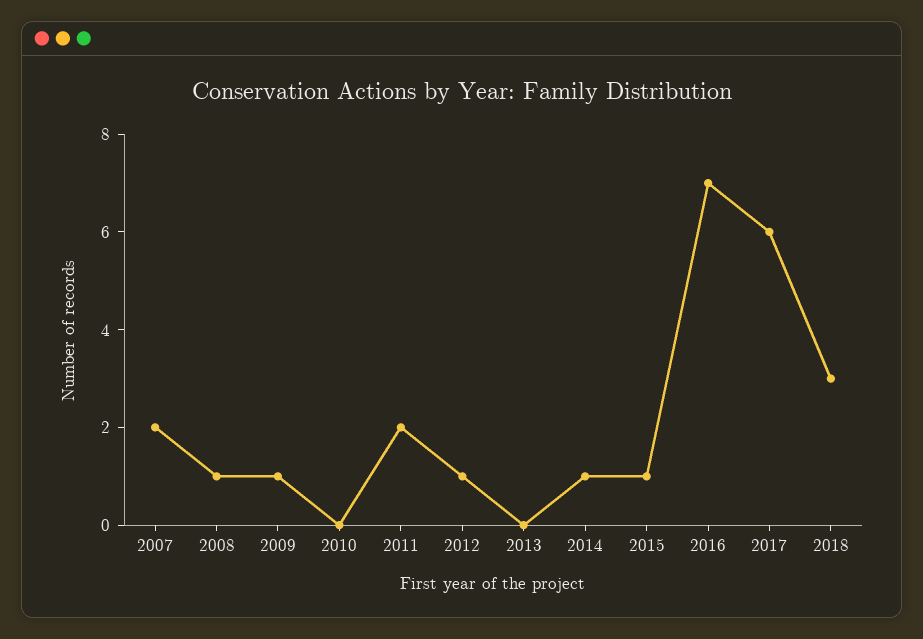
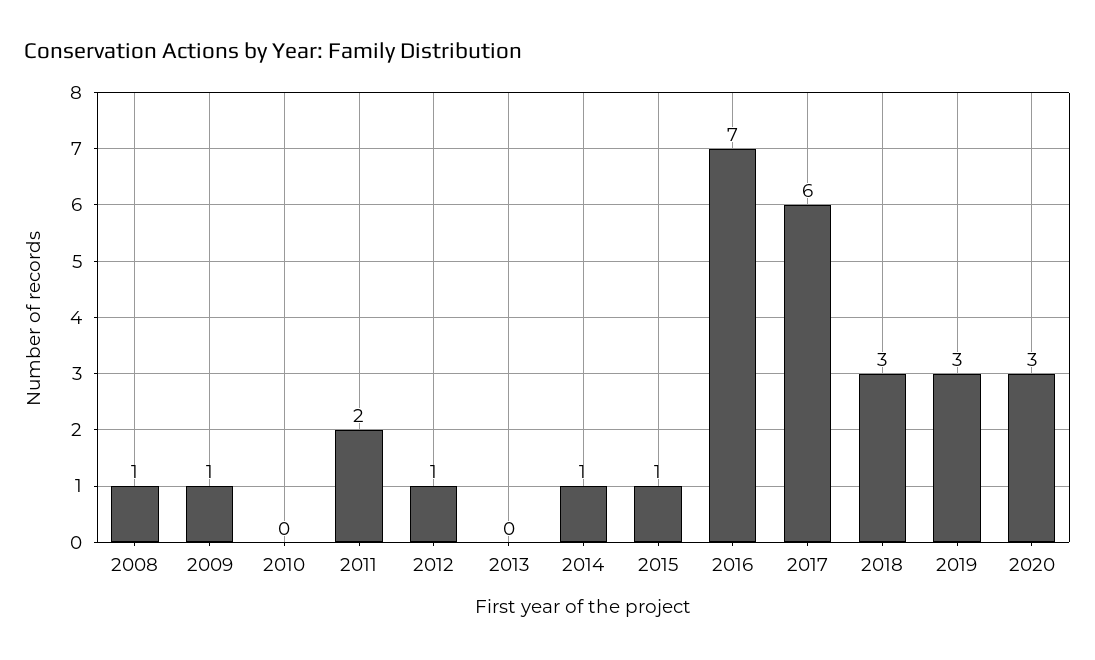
2007: 2 -> none
2019: none -> 3
2020: none -> 3

